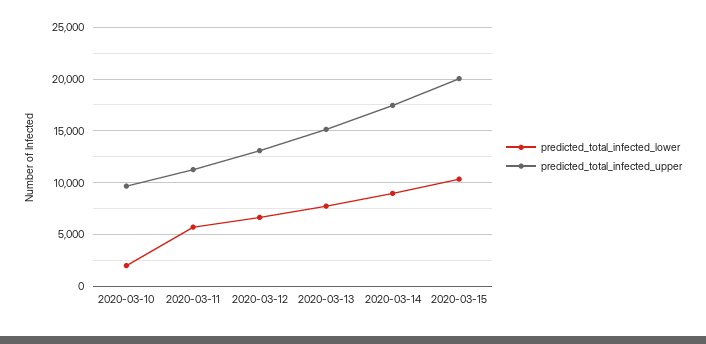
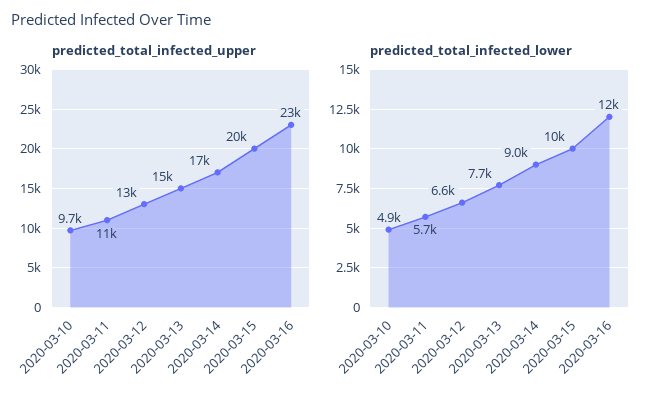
predicted_total_infected_lower, 2020-03-10: 2000 -> 4900
predicted_total_infected_upper, 2020-03-16: none -> 23000
predicted_total_infected_lower, 2020-03-16: none -> 12000

